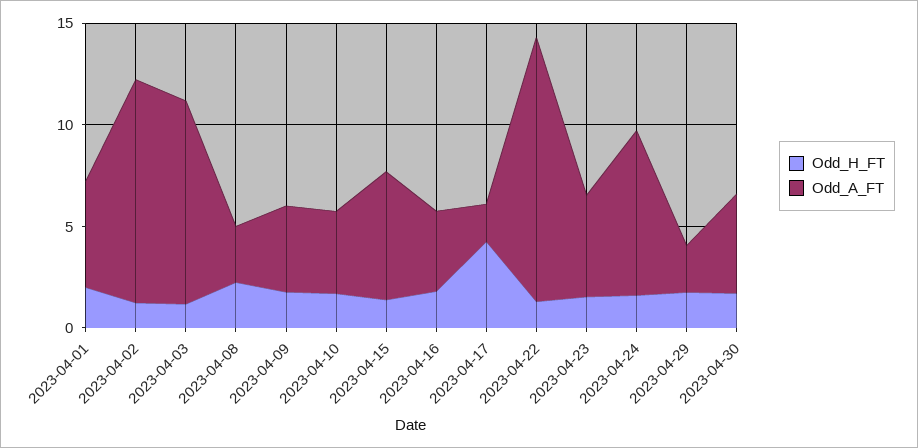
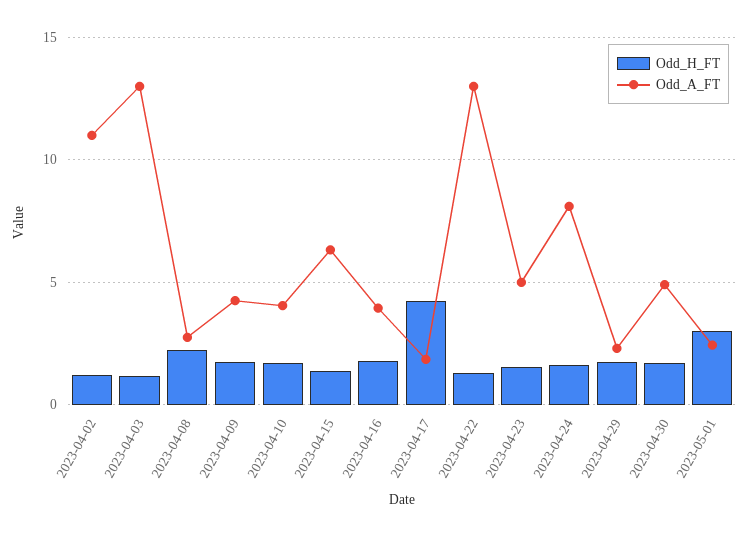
Odd_H_FT, 2023-04-01: 2 -> none
Odd_A_FT, 2023-04-01: 5 -> none
Odd_A_FT, 2023-04-03: 10 -> 13
Odd_H_FT, 2023-05-01: none -> 3
Odd_A_FT, 2023-05-01: none -> 2.5

